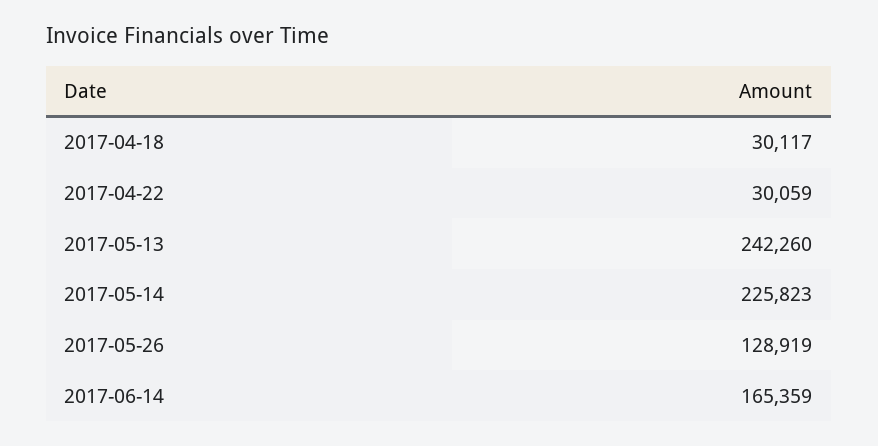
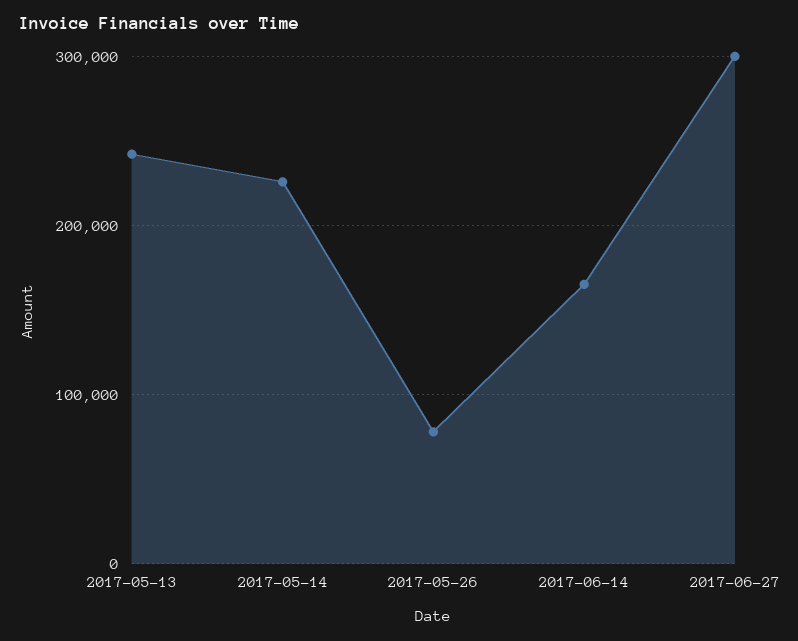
2017-04-18: 30117 -> none
2017-04-22: 30059 -> none
2017-05-26: 128919 -> 80000
2017-06-27: none -> 300000

